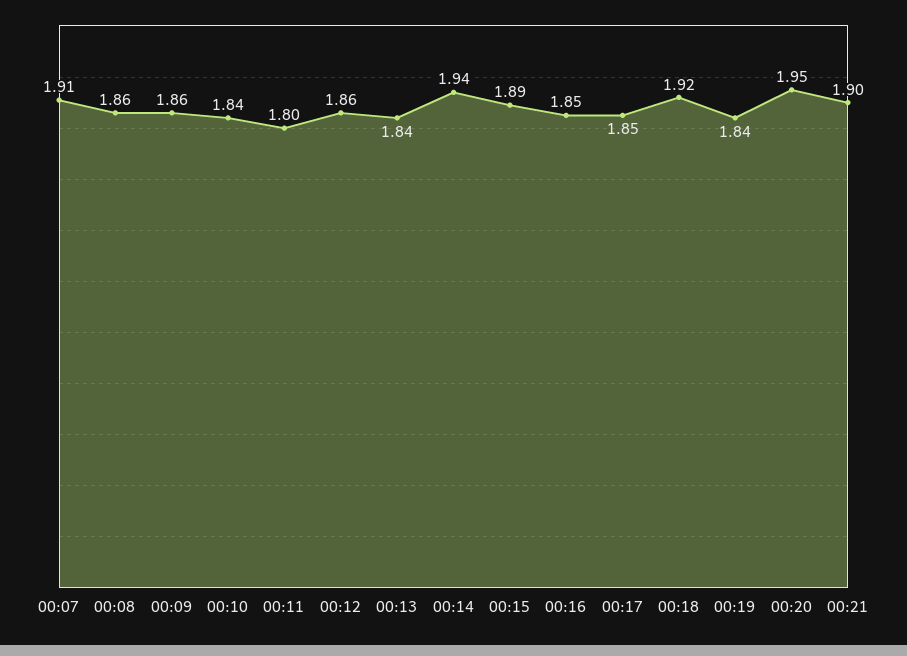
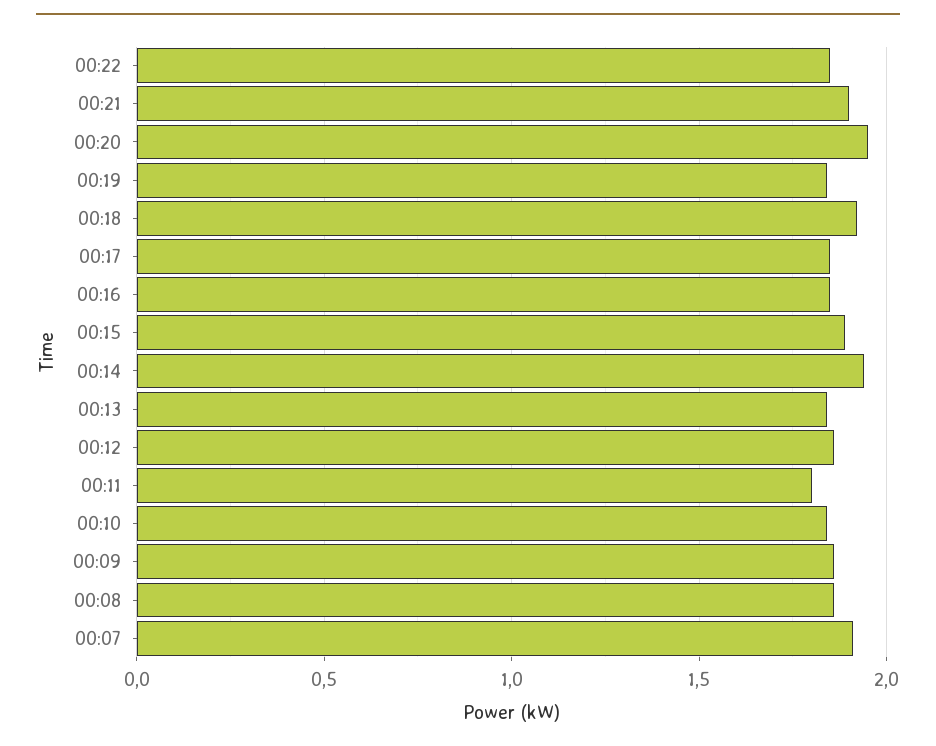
00:22: none -> 1.85

